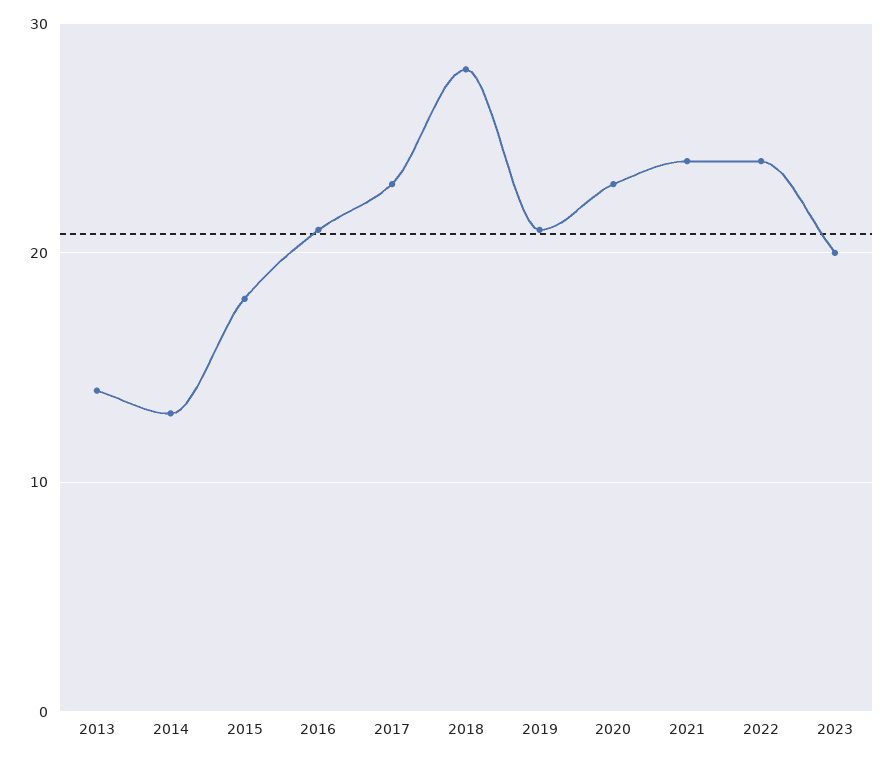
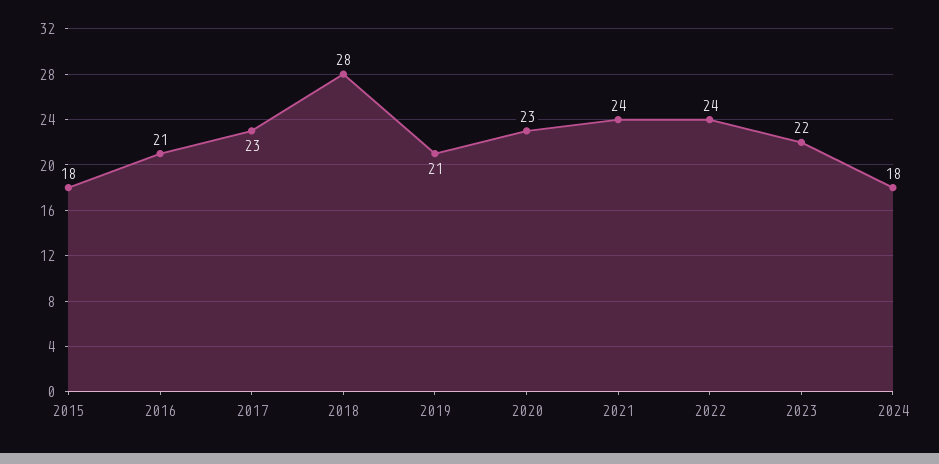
2013: 14 -> none
2014: 13 -> none
2023: 20 -> 22
2024: none -> 18

